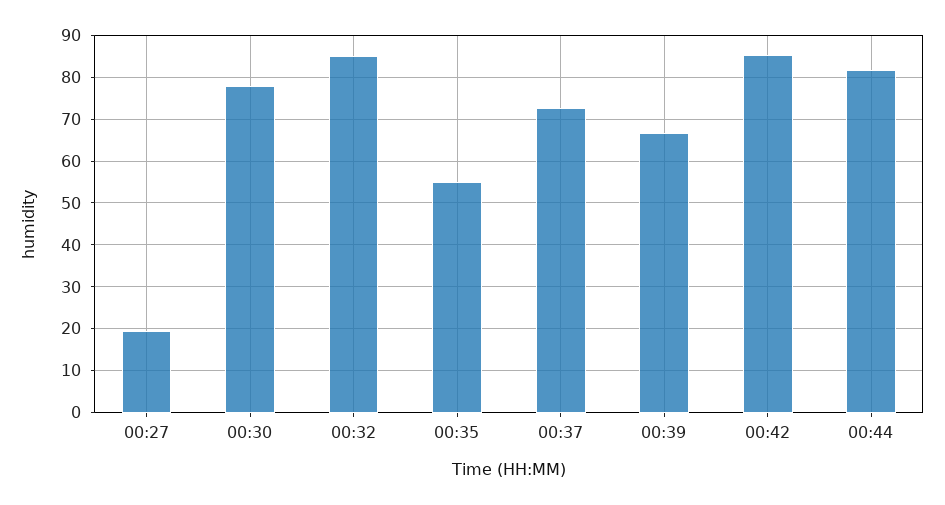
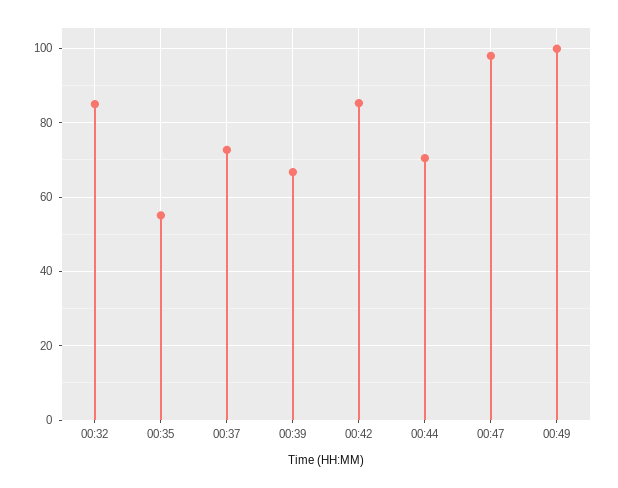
00:27: 20 -> none
00:30: 78 -> none
00:44: 82 -> 70
00:47: none -> 98
00:49: none -> 100

